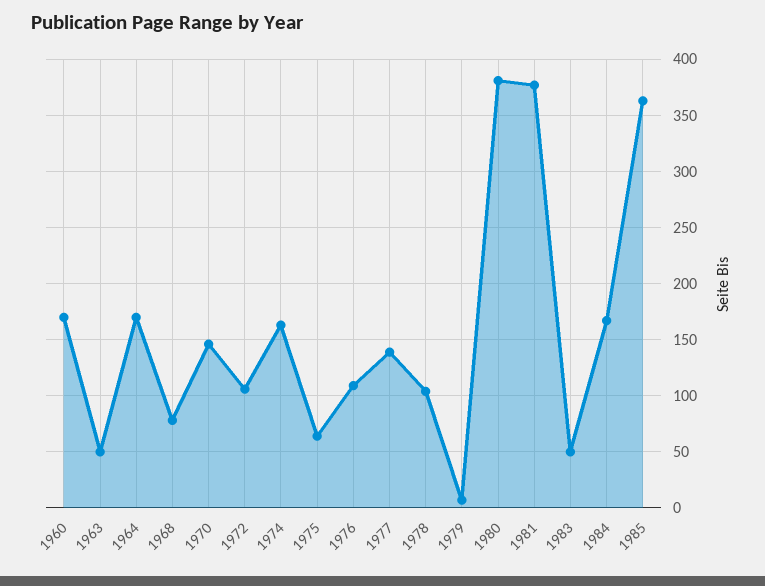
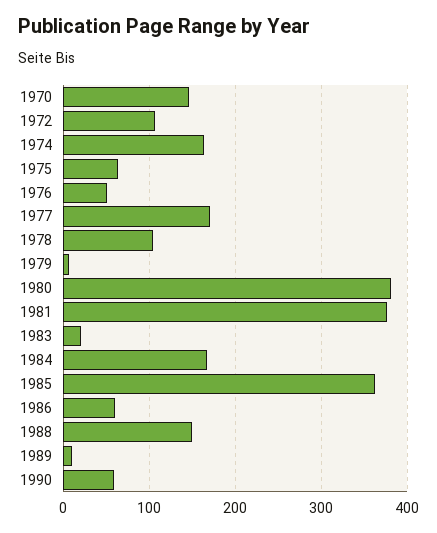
1960: 170 -> none
1963: 50 -> none
1964: 170 -> none
1968: 80 -> none
1976: 110 -> 50
1977: 140 -> 170
1983: 50 -> 20
1986: none -> 60
1988: none -> 150
1989: none -> 10
1990: none -> 60

